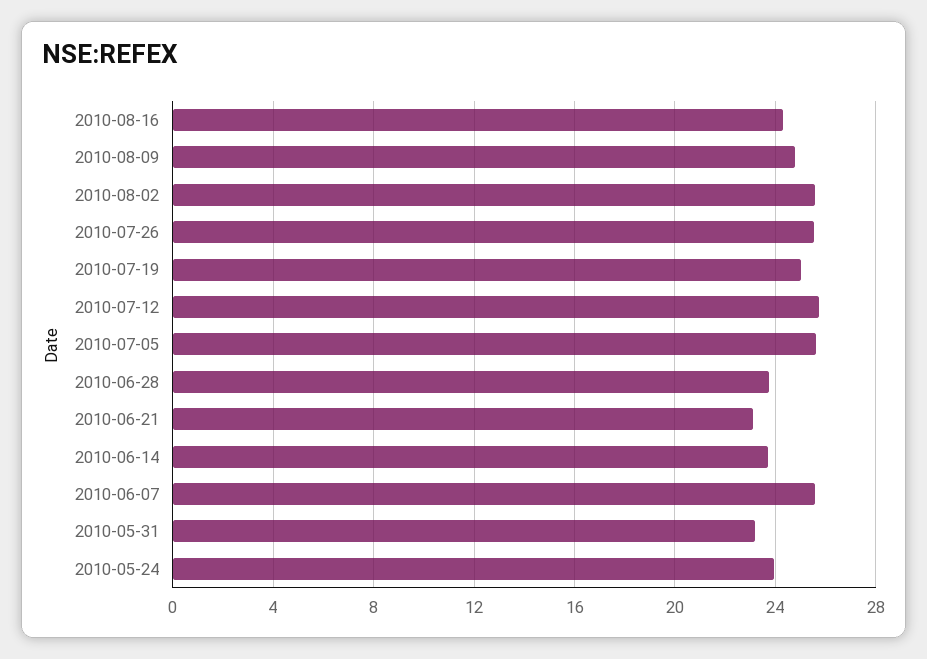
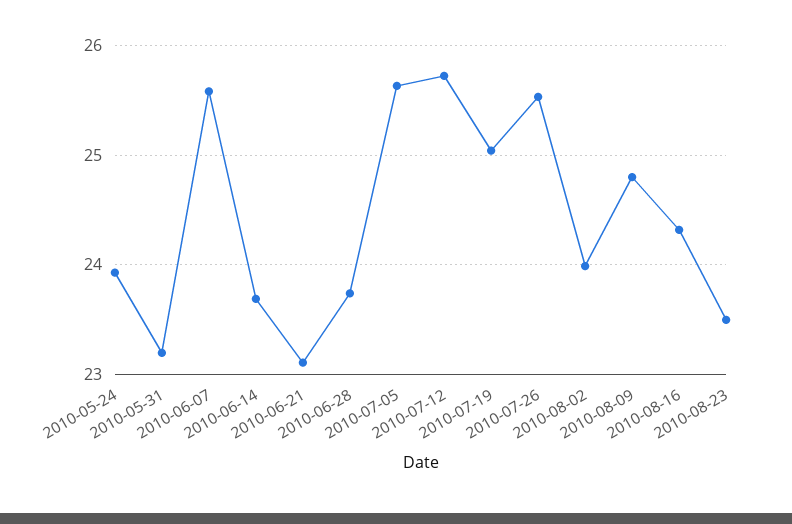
2010-08-02: 25.5 -> 24
2010-08-23: none -> 23.5

